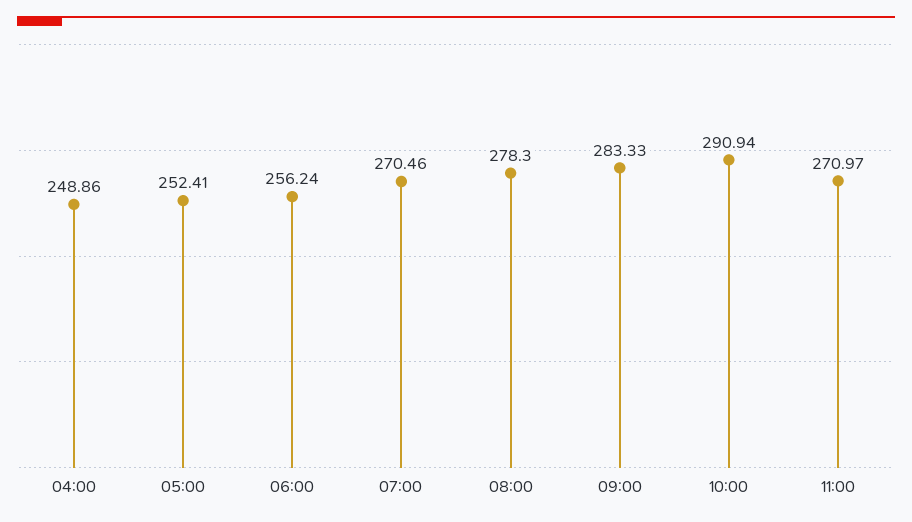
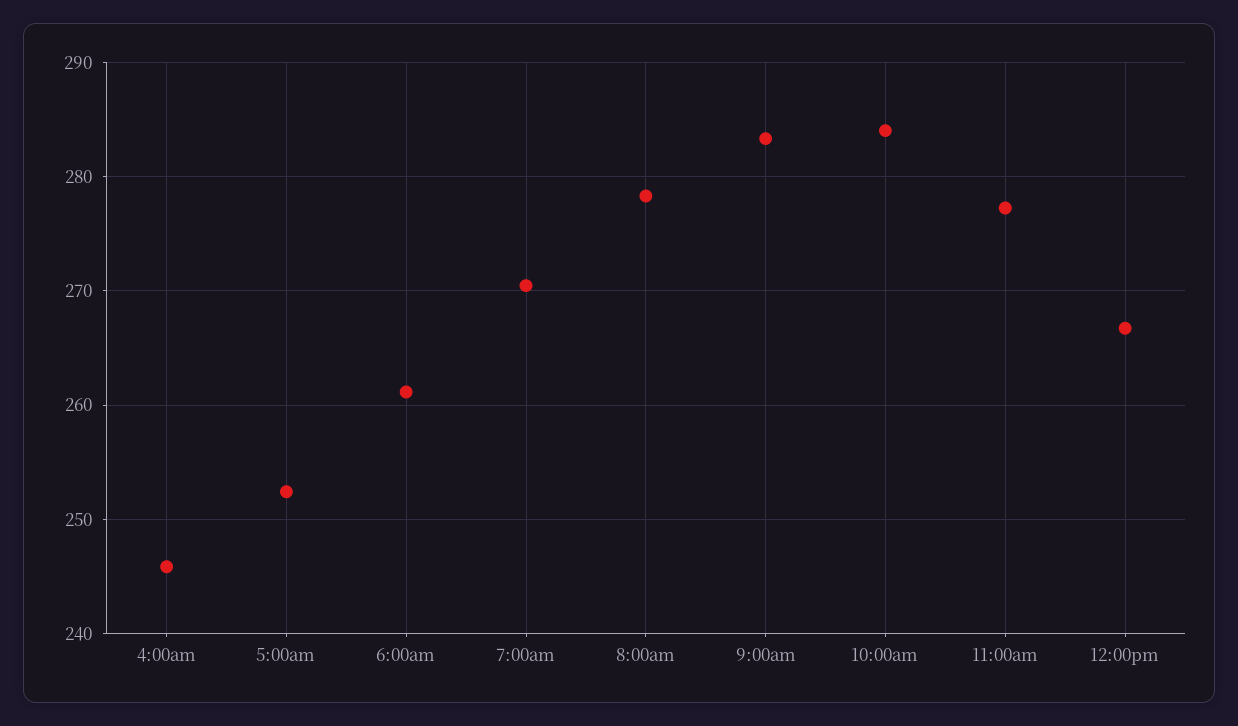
04:00: 248.86 -> 246
06:00: 256.24 -> 261
10:00: 290.94 -> 284
11:00: 270.97 -> 277
12:00pm: none -> 267

